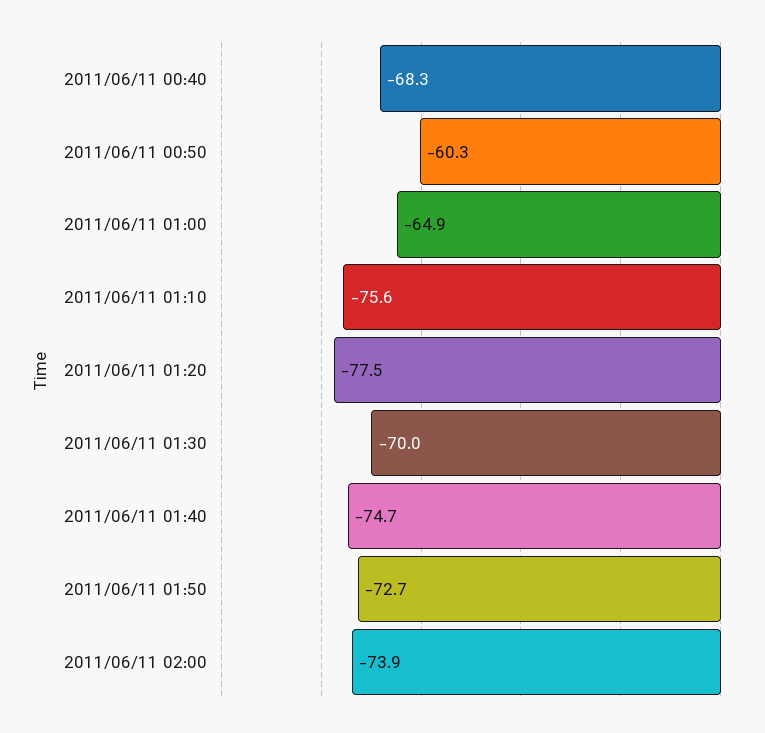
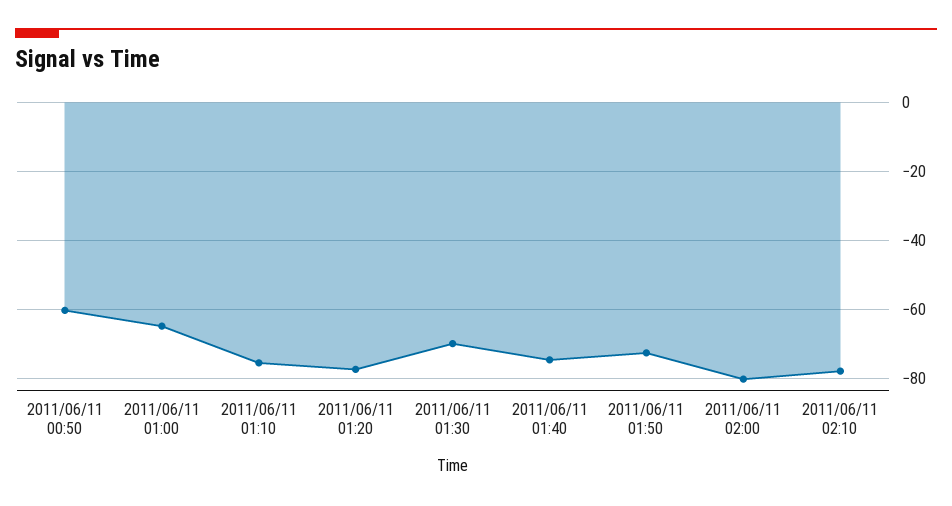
2011/06/11 00:40: -68.3 -> none
2011/06/11 02:00: -73.9 -> -80
2011/06/11 02:10: none -> -78

